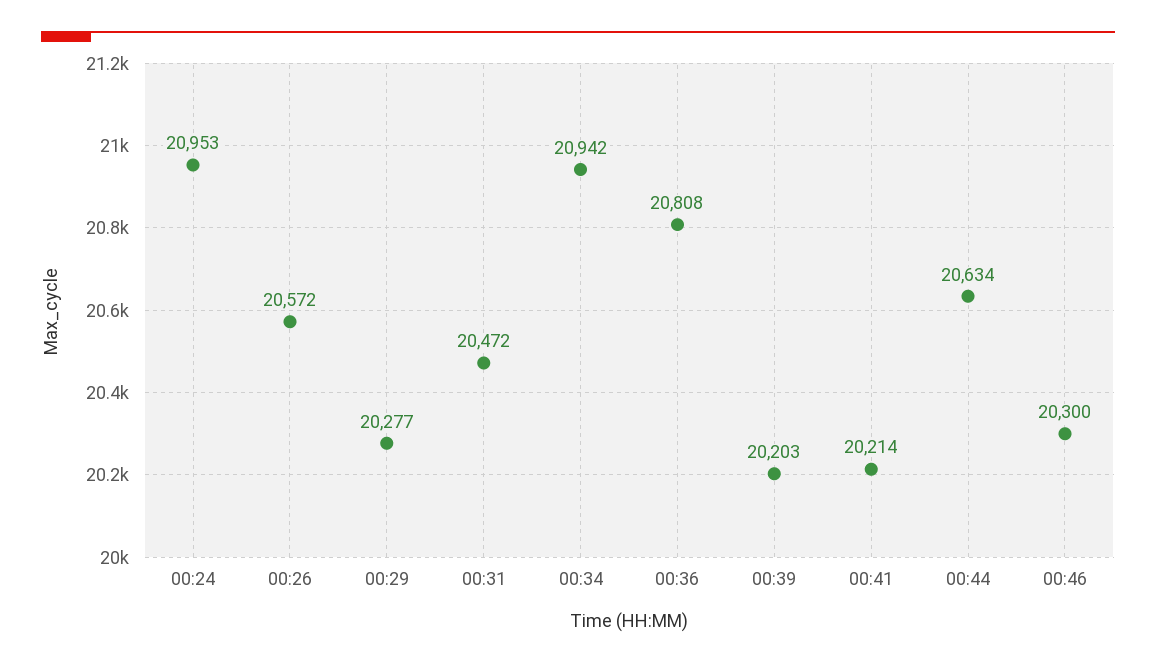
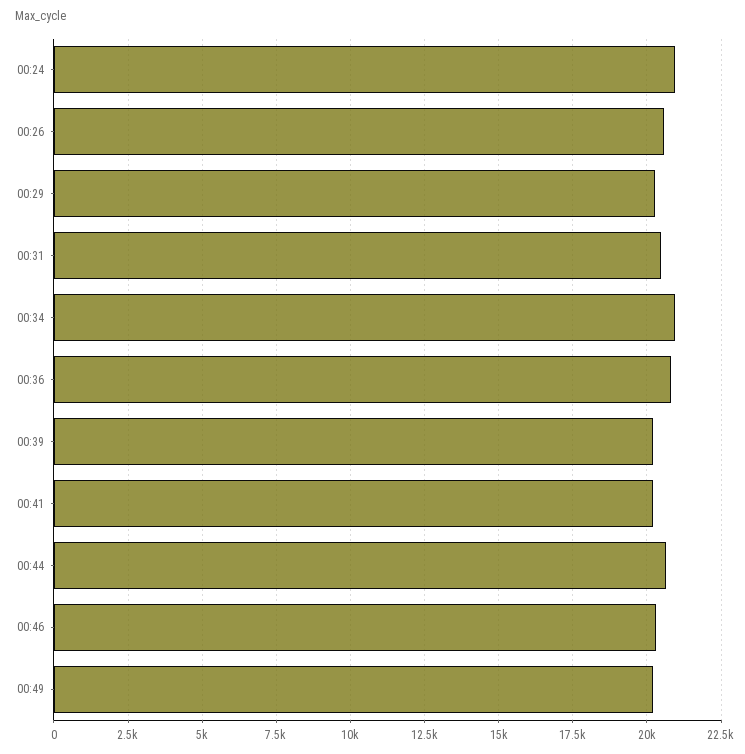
00:49: none -> 20250

